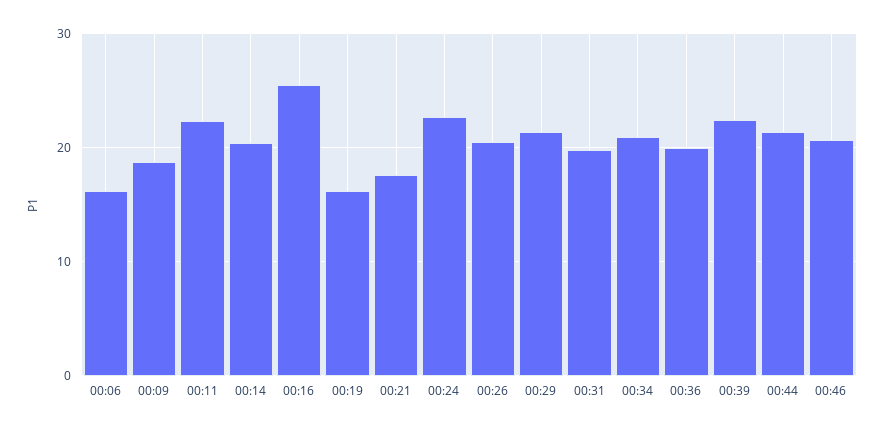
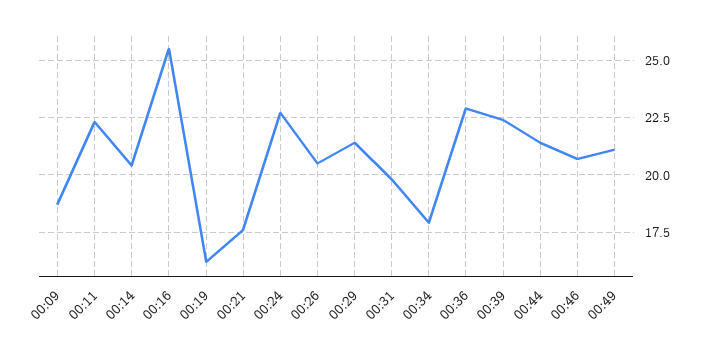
00:06: 16 -> none
00:34: 21 -> 18
00:36: 20 -> 23
00:49: none -> 21

